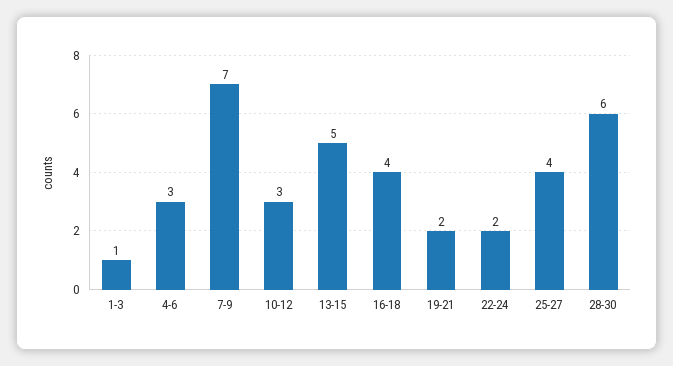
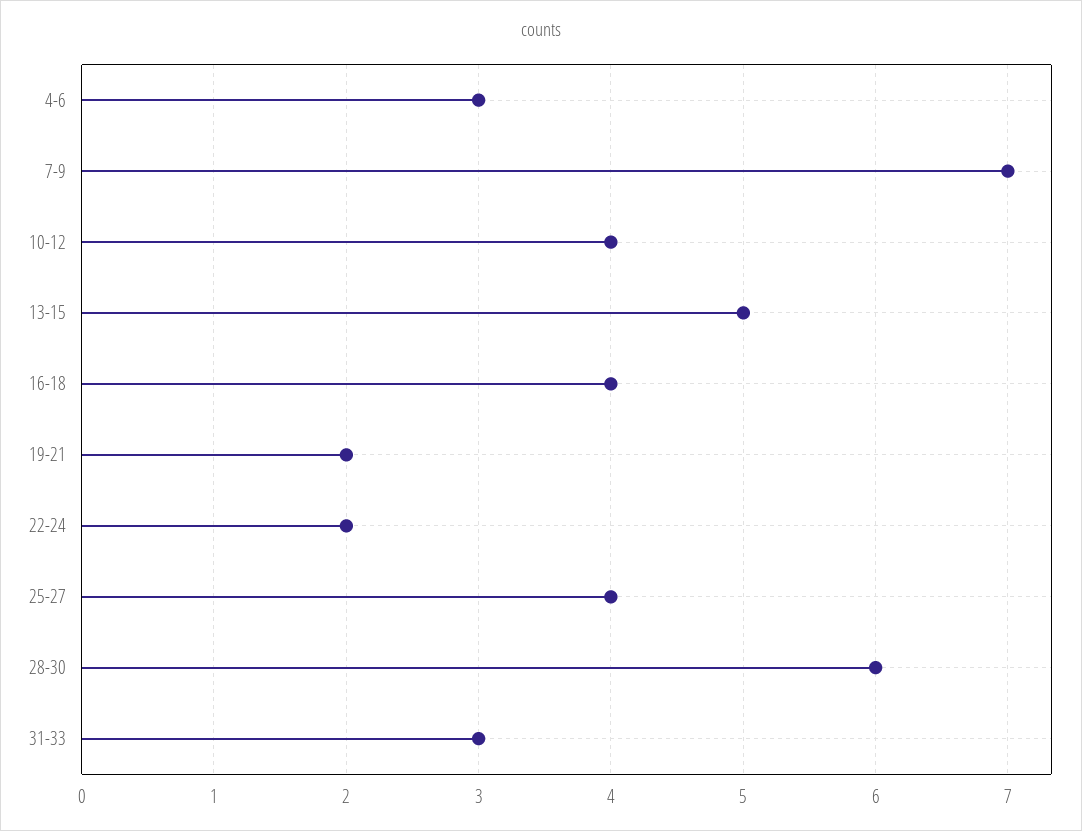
1-3: 1 -> none
10-12: 3 -> 4
31-33: none -> 3

